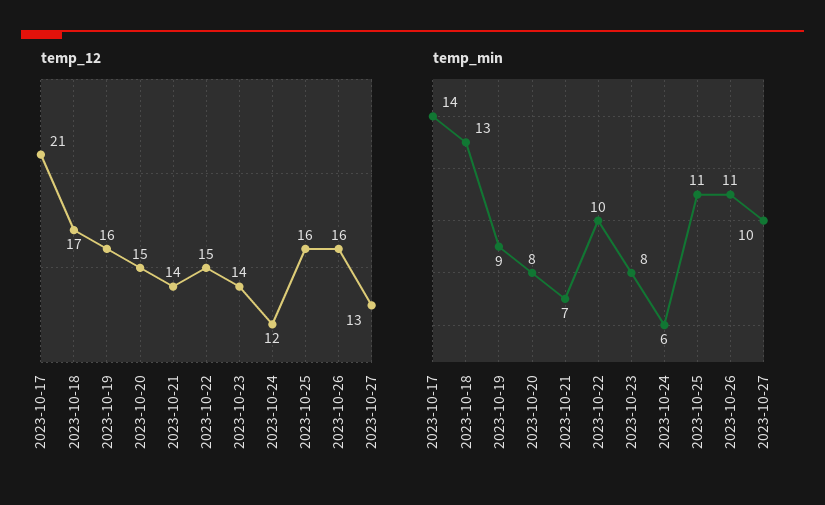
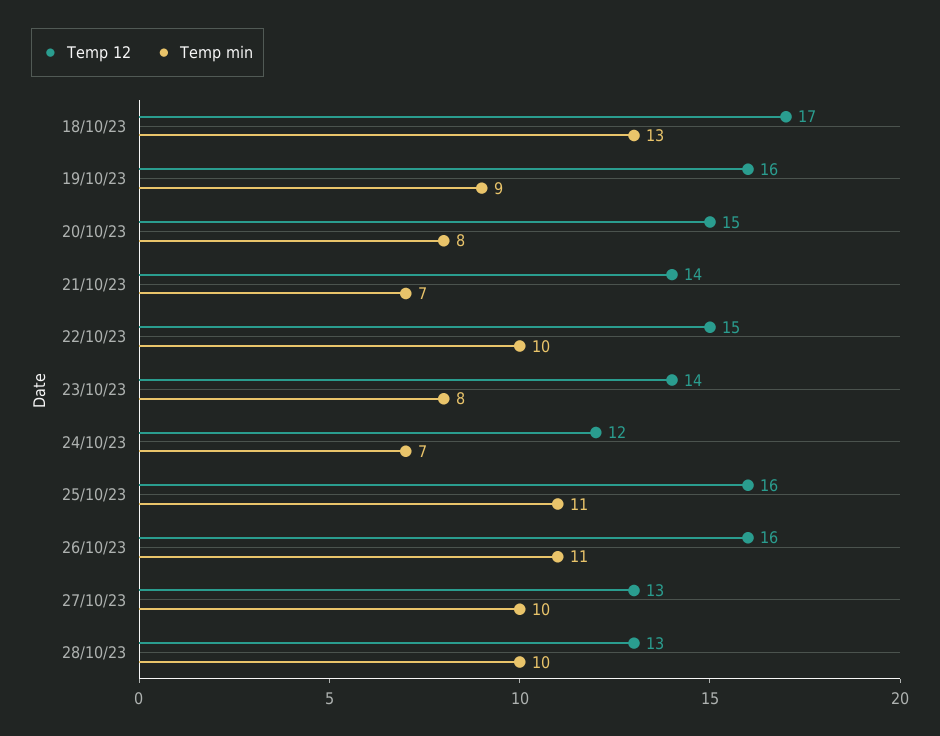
temp_12, 2023-10-17: 21 -> none
temp_min, 2023-10-17: 14 -> none
temp_min, 2023-10-24: 6 -> 7
temp_12, 28/10/23: none -> 13
temp_min, 28/10/23: none -> 10

